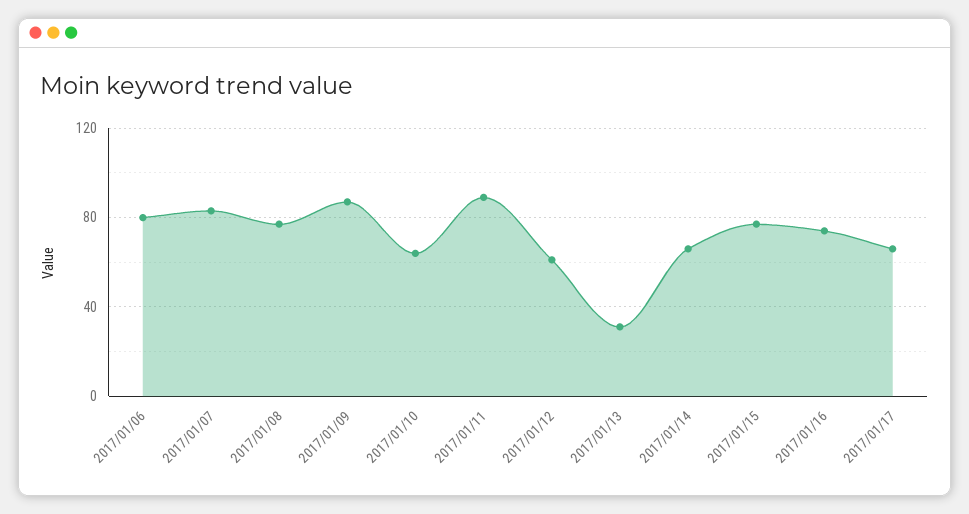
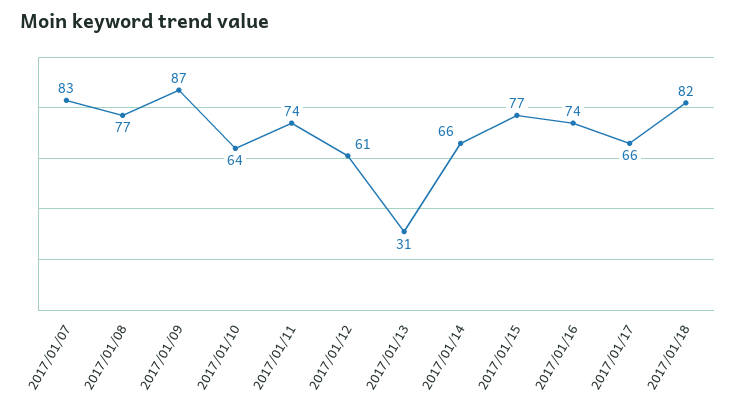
2017/01/06: 80 -> none
2017/01/11: 90 -> 74
2017/01/18: none -> 82

